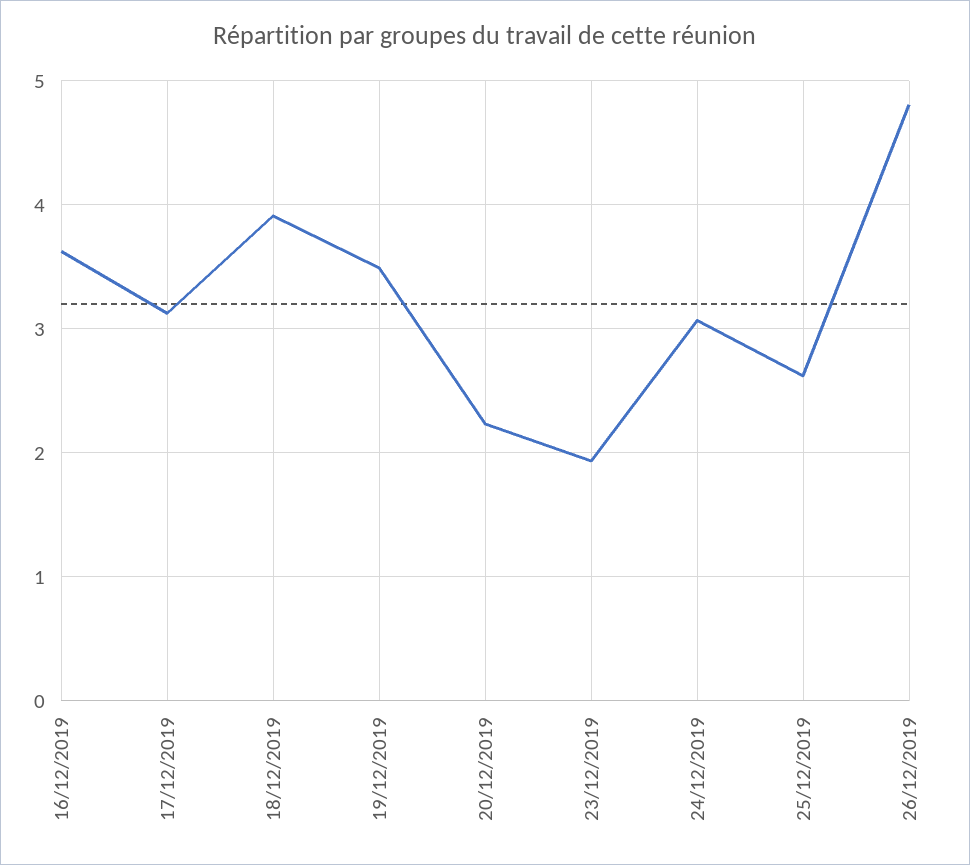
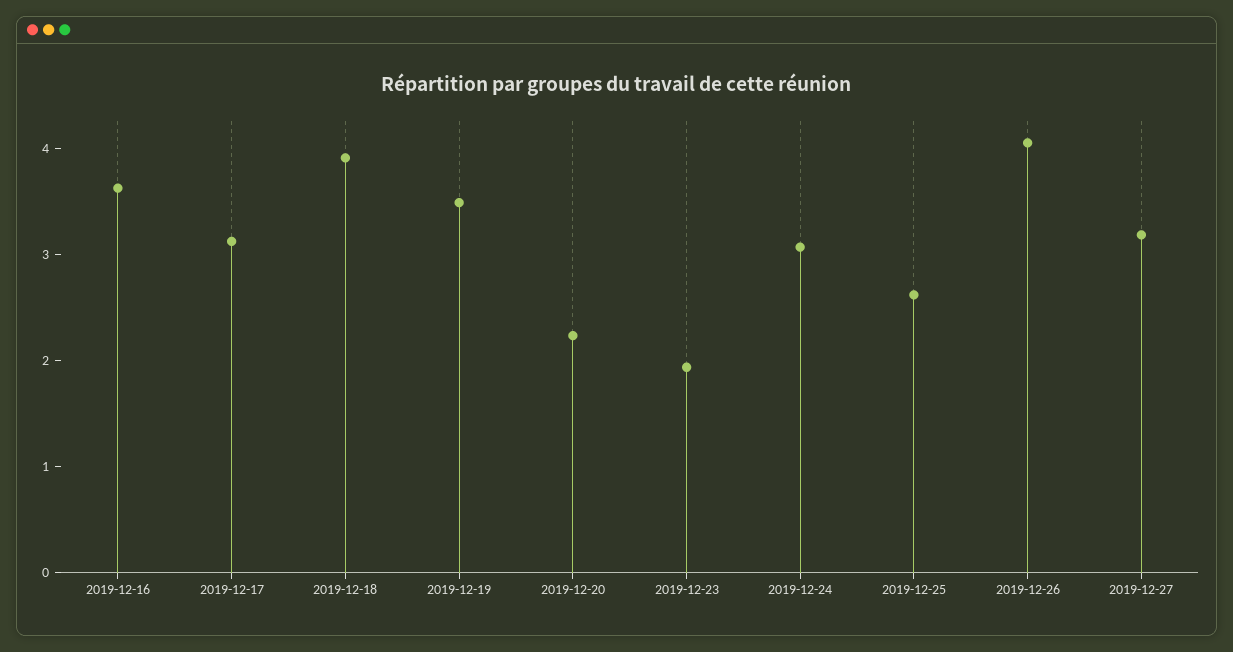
26/12/2019: 4.8 -> 4
2019-12-27: none -> 3.2

